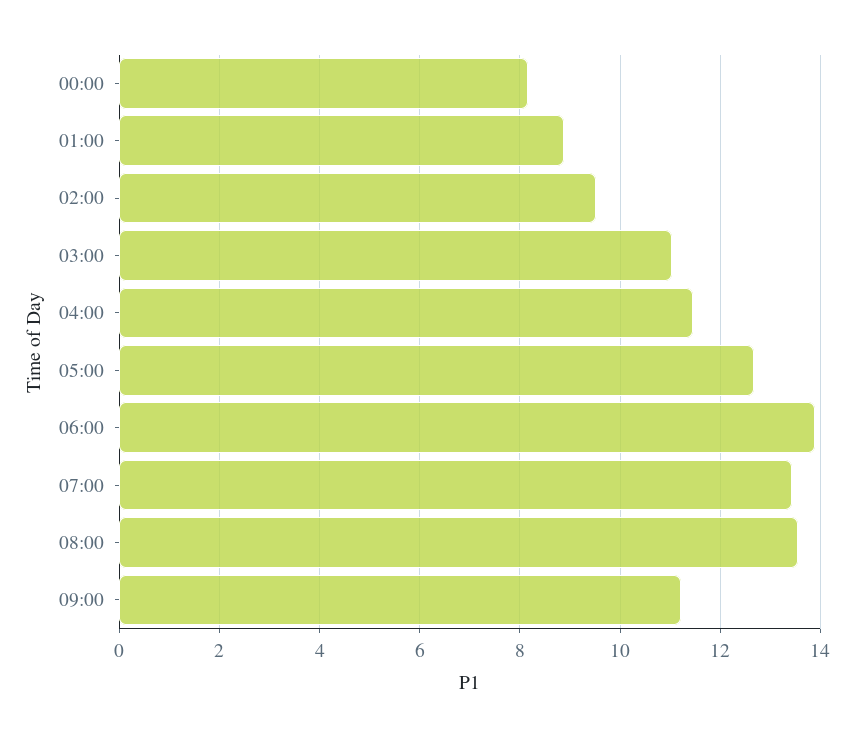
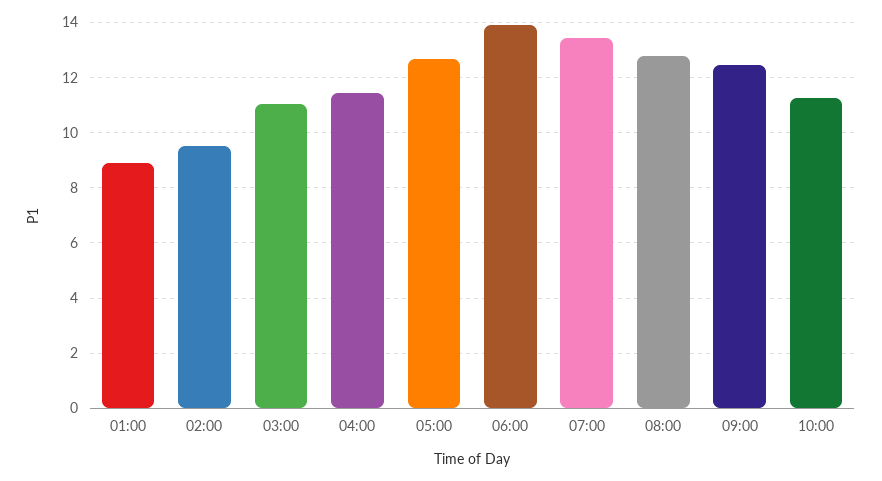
00:00: 8.2 -> none
08:00: 13.6 -> 12.75
09:00: 11.2 -> 12.5
10:00: none -> 11.25

